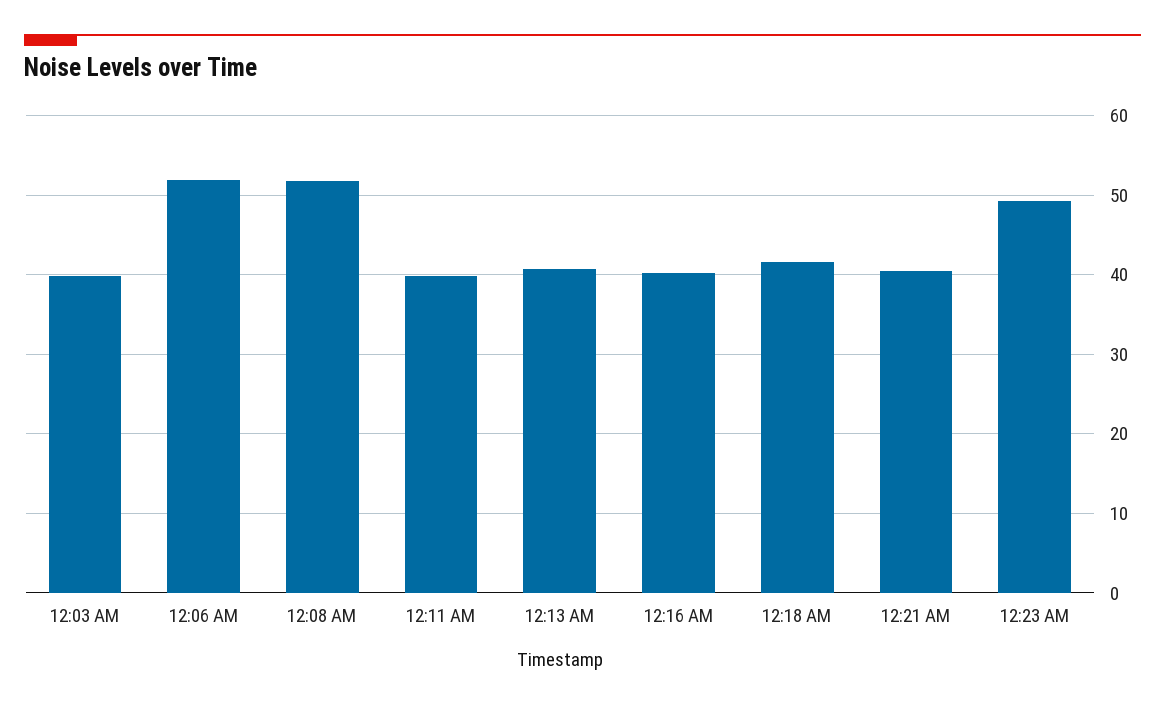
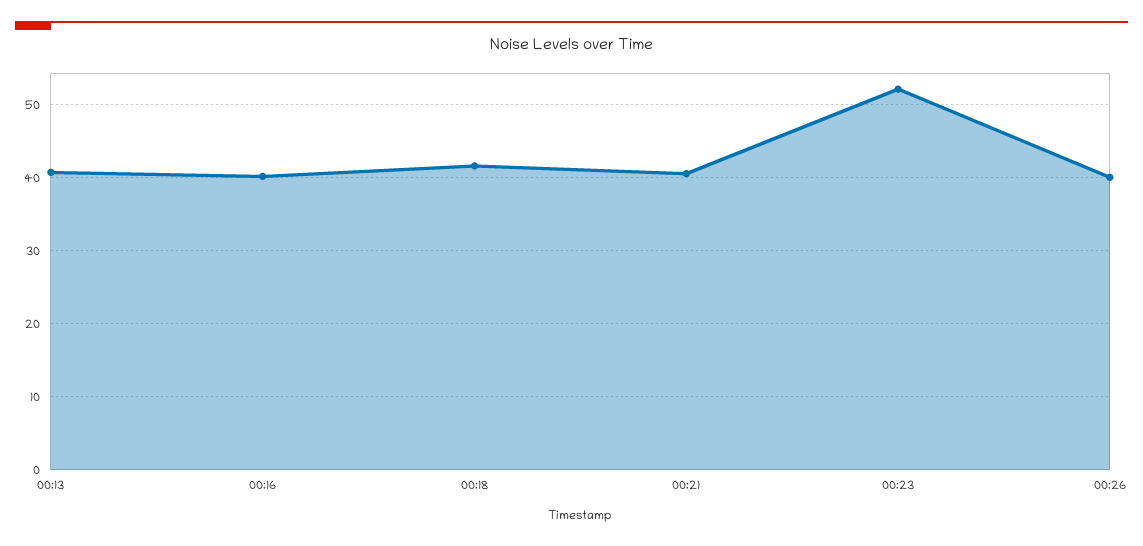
12:03 AM: 40 -> none
12:06 AM: 52 -> none
12:08 AM: 52 -> none
12:11 AM: 40 -> none
12:23 AM: 49 -> 52
00:26: none -> 40

